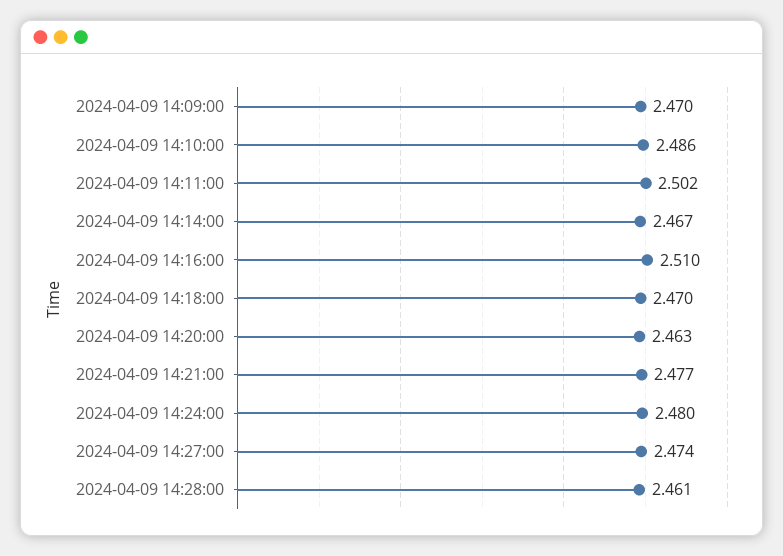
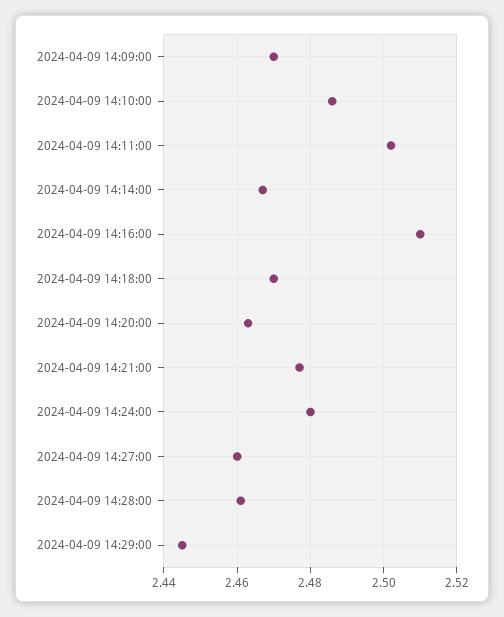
2024-04-09 14:27:00: 2.474 -> 2.46
2024-04-09 14:29:00: none -> 2.445

